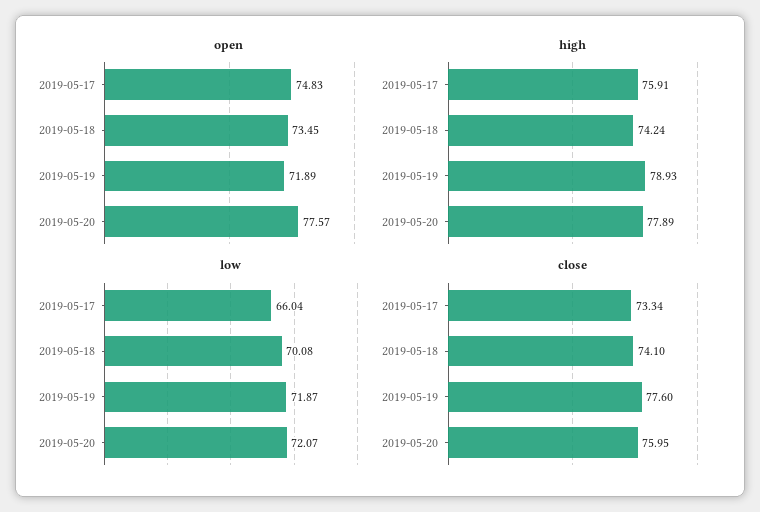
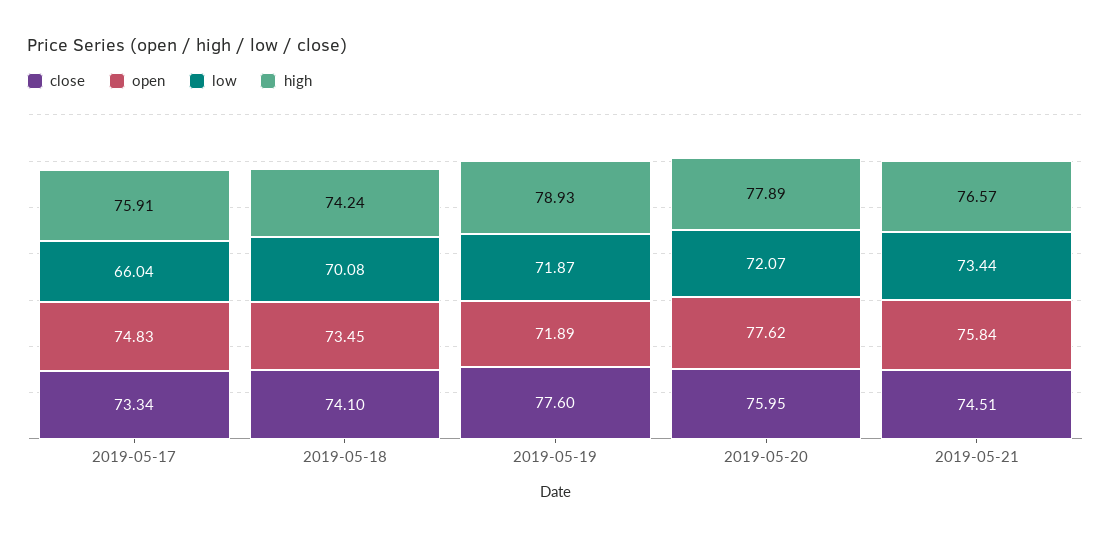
open, 2019-05-20: 77.57 -> 77.62
close, 2019-05-21: none -> 74.51
open, 2019-05-21: none -> 75.84
low, 2019-05-21: none -> 73.44
high, 2019-05-21: none -> 76.57

